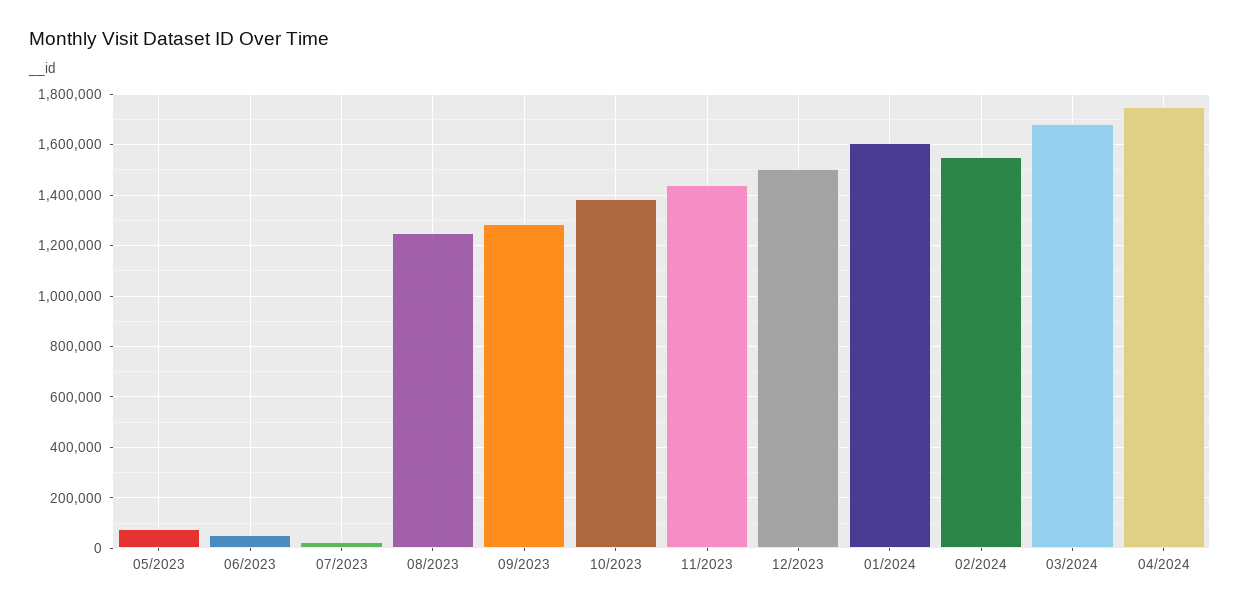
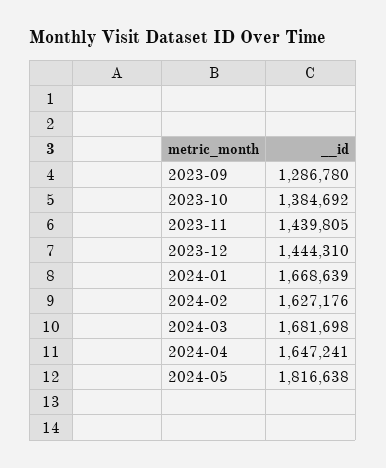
05/2023: 75000 -> none
06/2023: 50000 -> none
07/2023: 25000 -> none
08/2023: 1250000 -> none
12/2023: 1500000 -> 1444310
01/2024: 1600000 -> 1668639
02/2024: 1550000 -> 1627176
04/2024: 1750000 -> 1647241
2024-05: none -> 1816638

